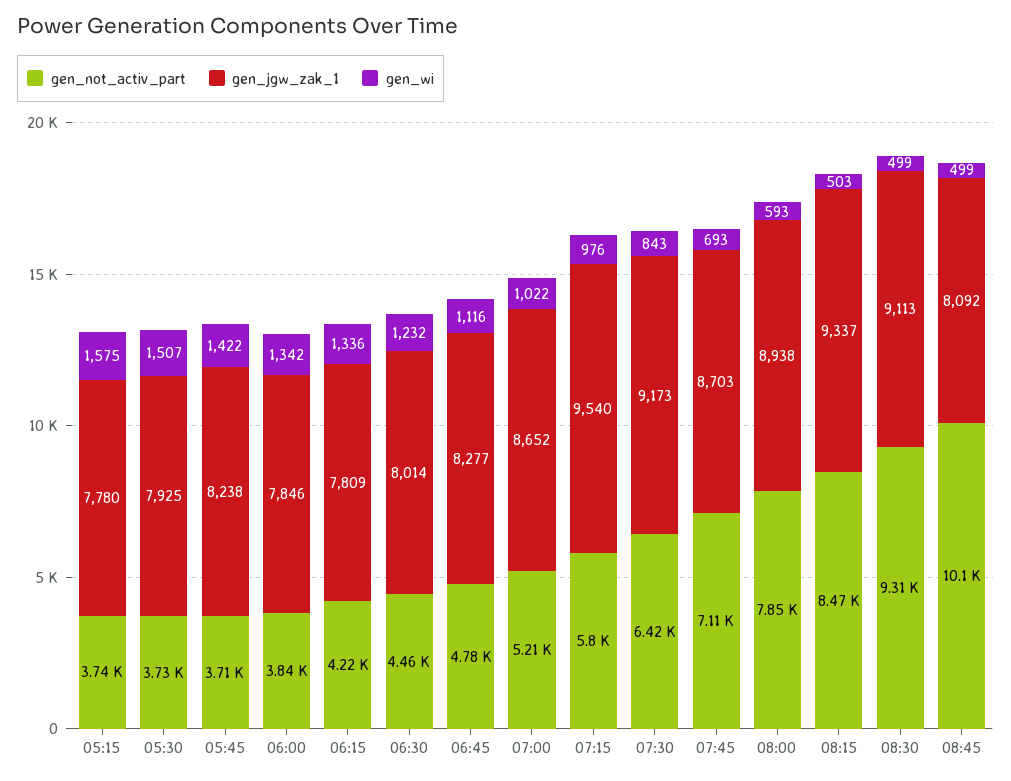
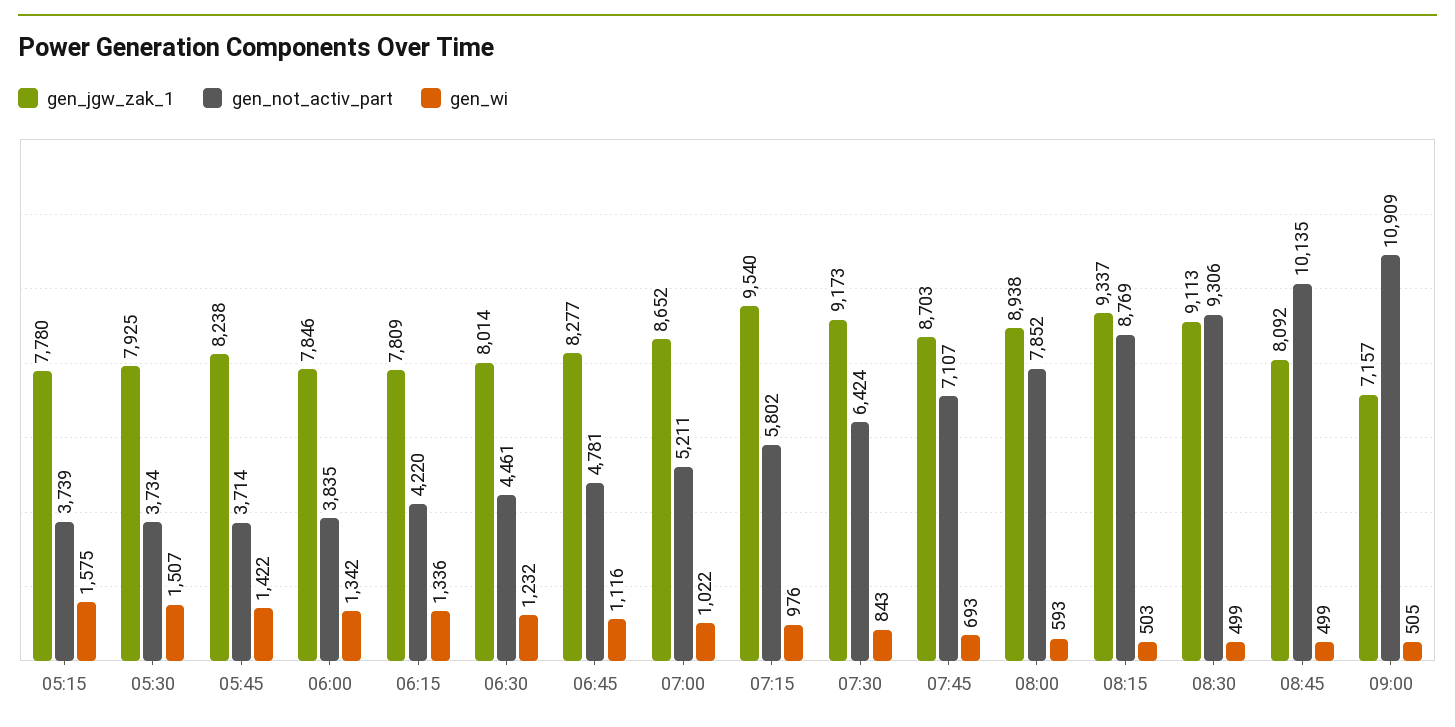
gen_not_activ_part, 08:15: 8470 -> 8769
gen_jgw_zak_1, 09:00: none -> 7157
gen_not_activ_part, 09:00: none -> 10909
gen_wi, 09:00: none -> 505

